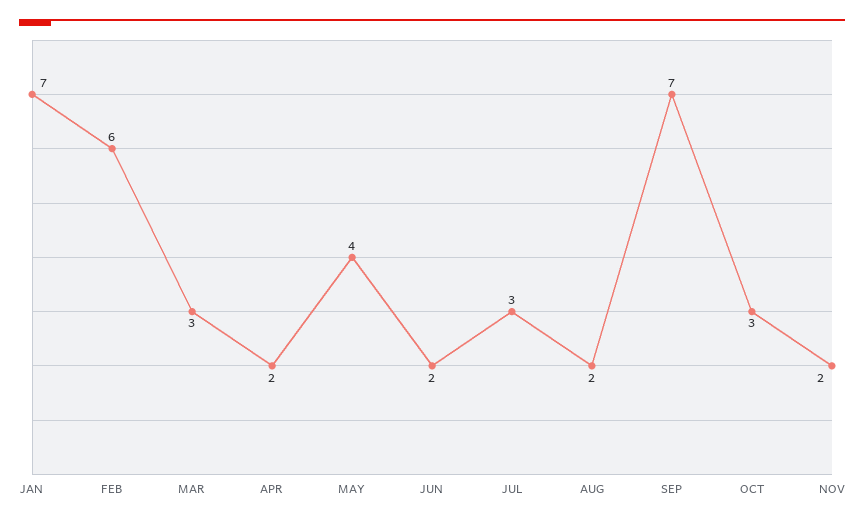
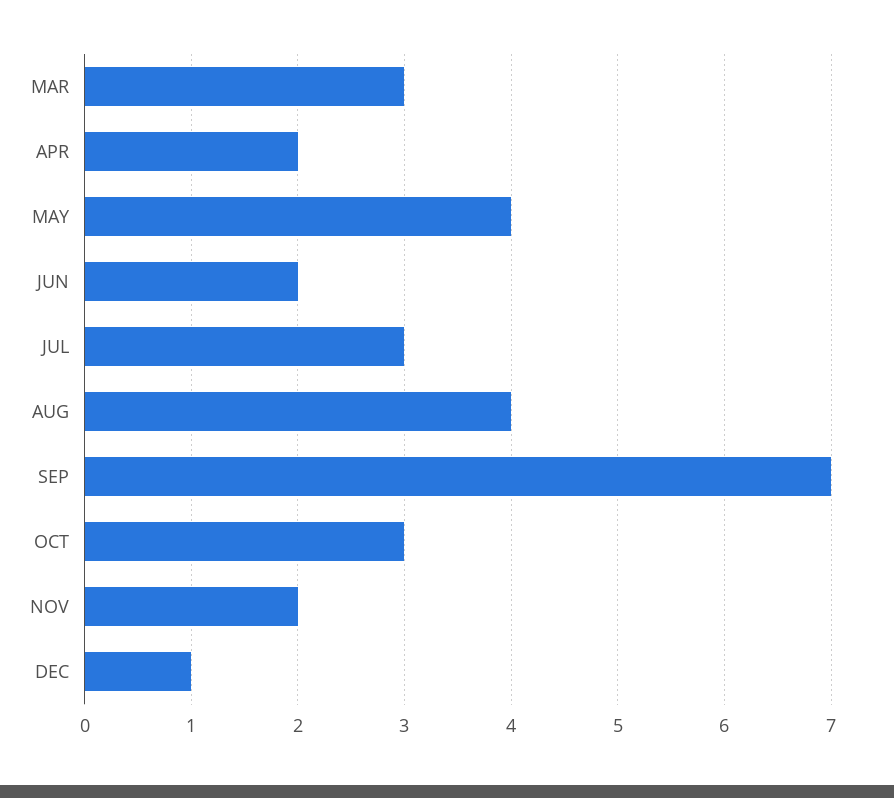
JAN: 7 -> none
FEB: 6 -> none
AUG: 2 -> 4
DEC: none -> 1

